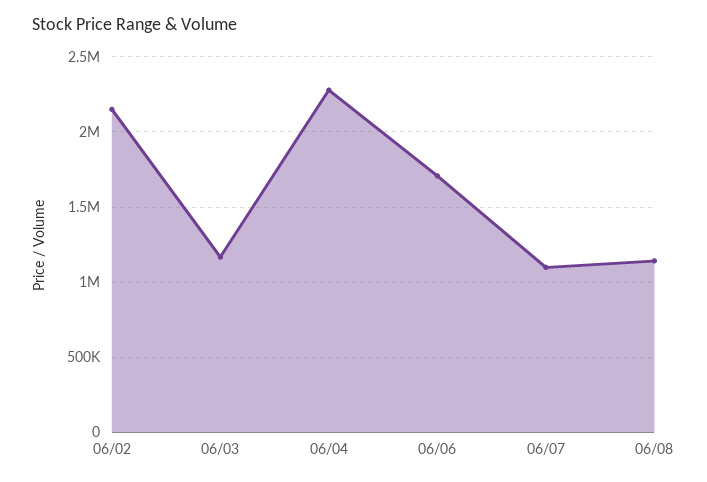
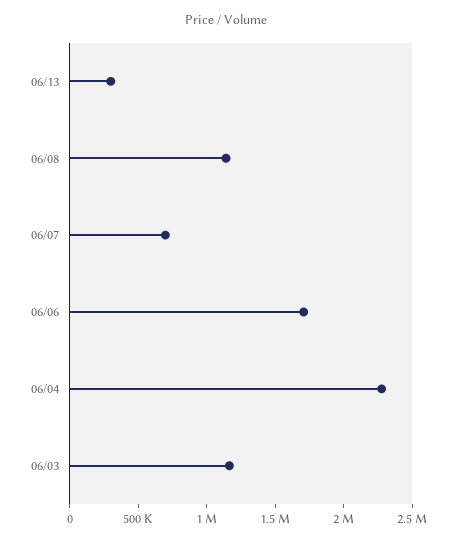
06/02: 2150000 -> none
06/07: 1100000 -> 700000
06/13: none -> 300000

